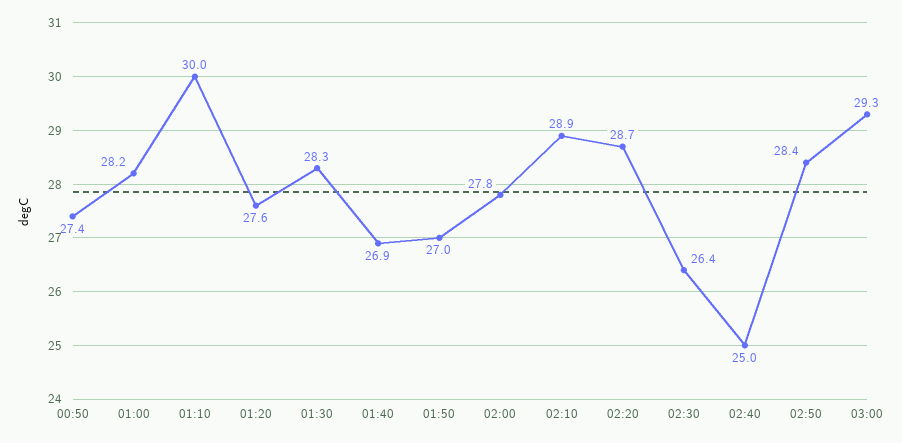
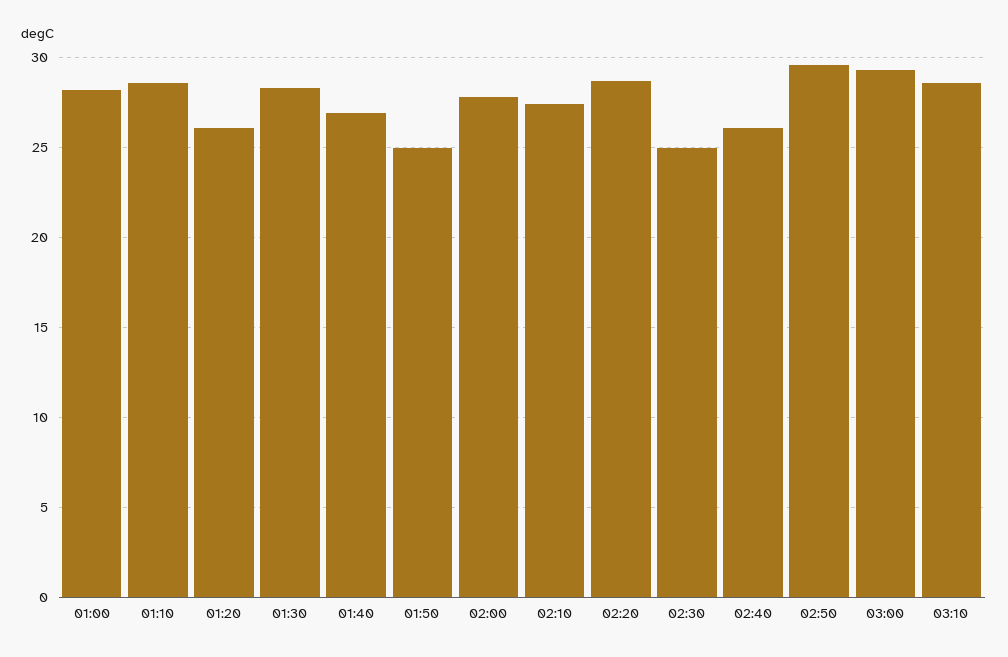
00:50: 27.4 -> none
01:10: 30 -> 28.5
01:20: 27.6 -> 26
01:50: 27 -> 25
02:10: 28.9 -> 27.5
02:30: 26.4 -> 25
02:40: 25 -> 26
02:50: 28.4 -> 29.5
03:10: none -> 28.5

